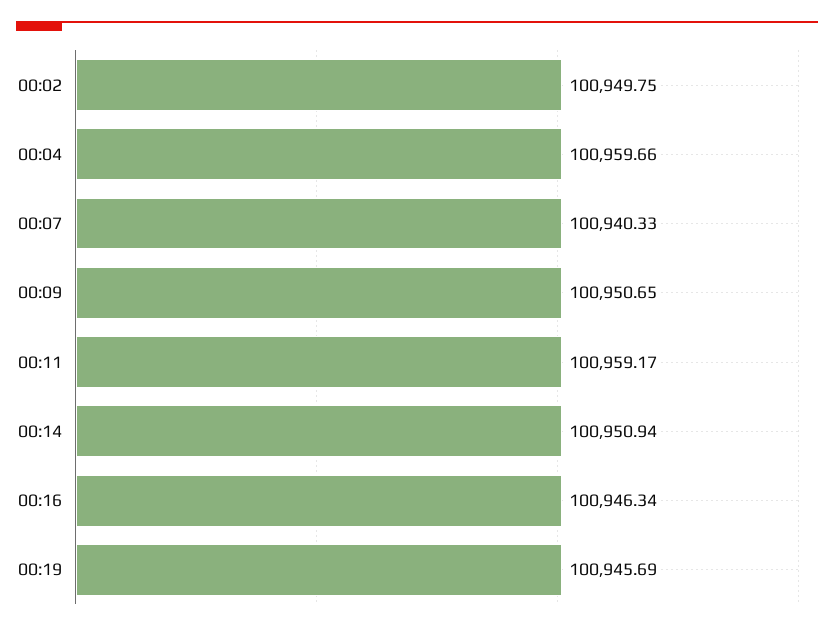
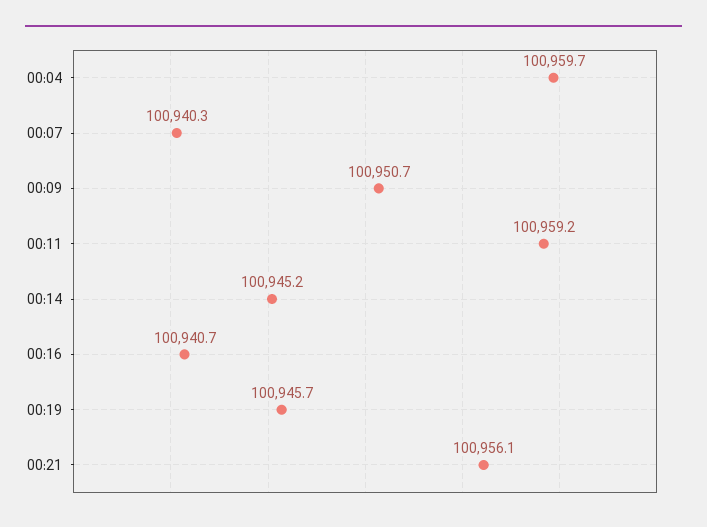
00:02: 100949.75 -> none
00:14: 100950.94 -> 100945.2
00:16: 100946.34 -> 100940.7
00:21: none -> 100956.1

